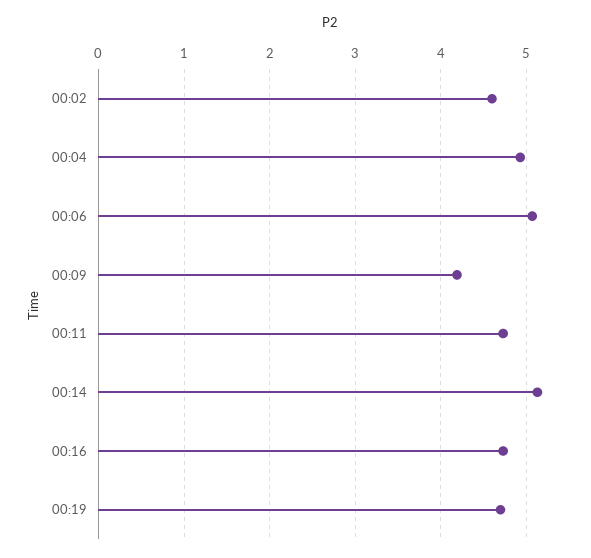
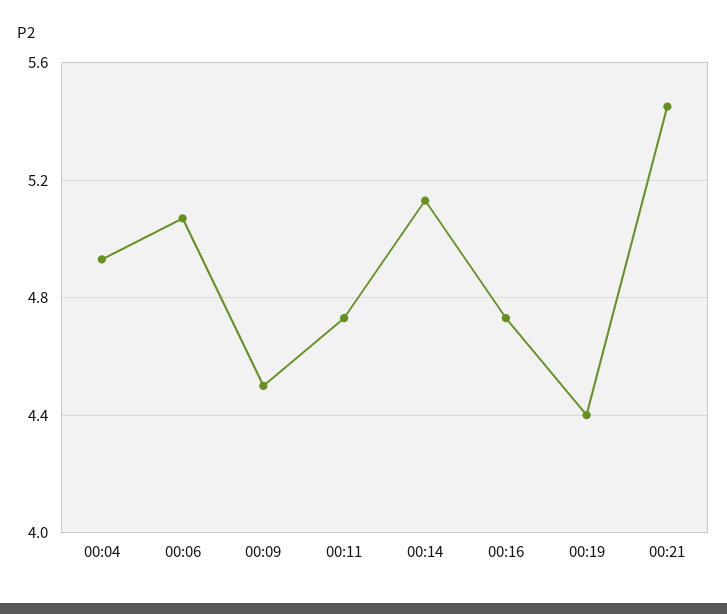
00:02: 4.6 -> none
00:09: 4.2 -> 4.5
00:19: 4.7 -> 4.4
00:21: none -> 5.45

